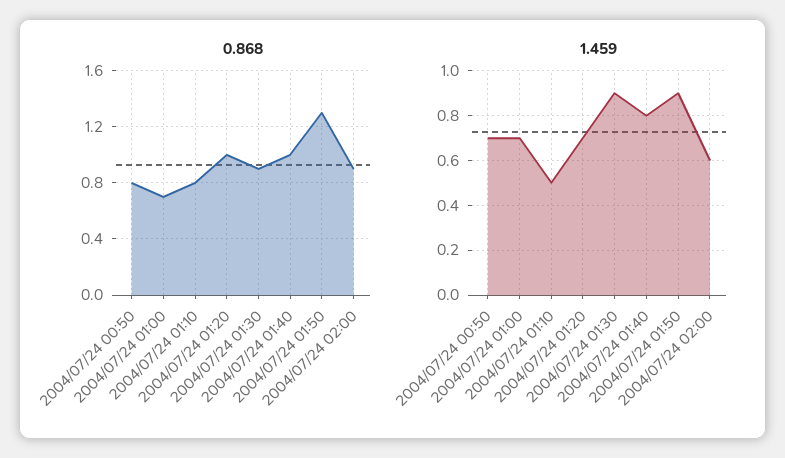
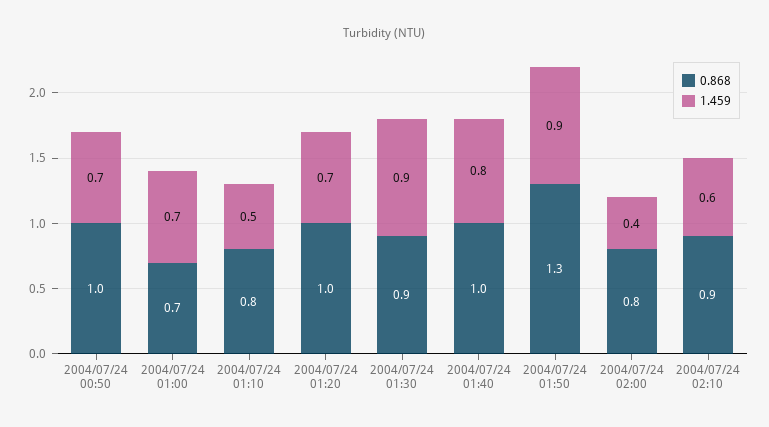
0.868, 2004/07/24 00:50: 0.8 -> 1
0.868, 2004/07/24 02:00: 0.9 -> 0.8
1.459, 2004/07/24 02:00: 0.6 -> 0.4
0.868, 2004/07/24 02:10: none -> 0.9
1.459, 2004/07/24 02:10: none -> 0.6

